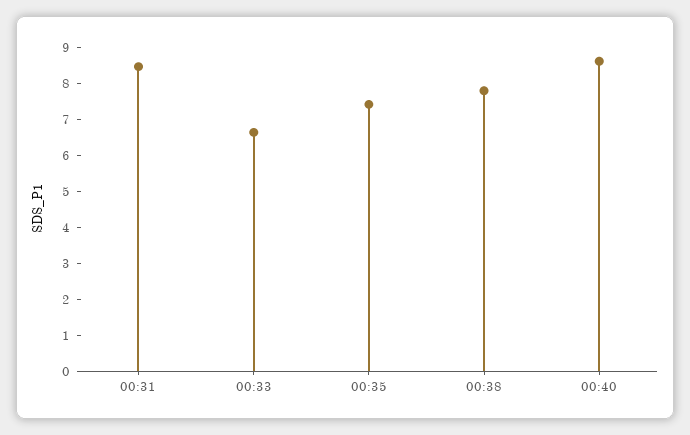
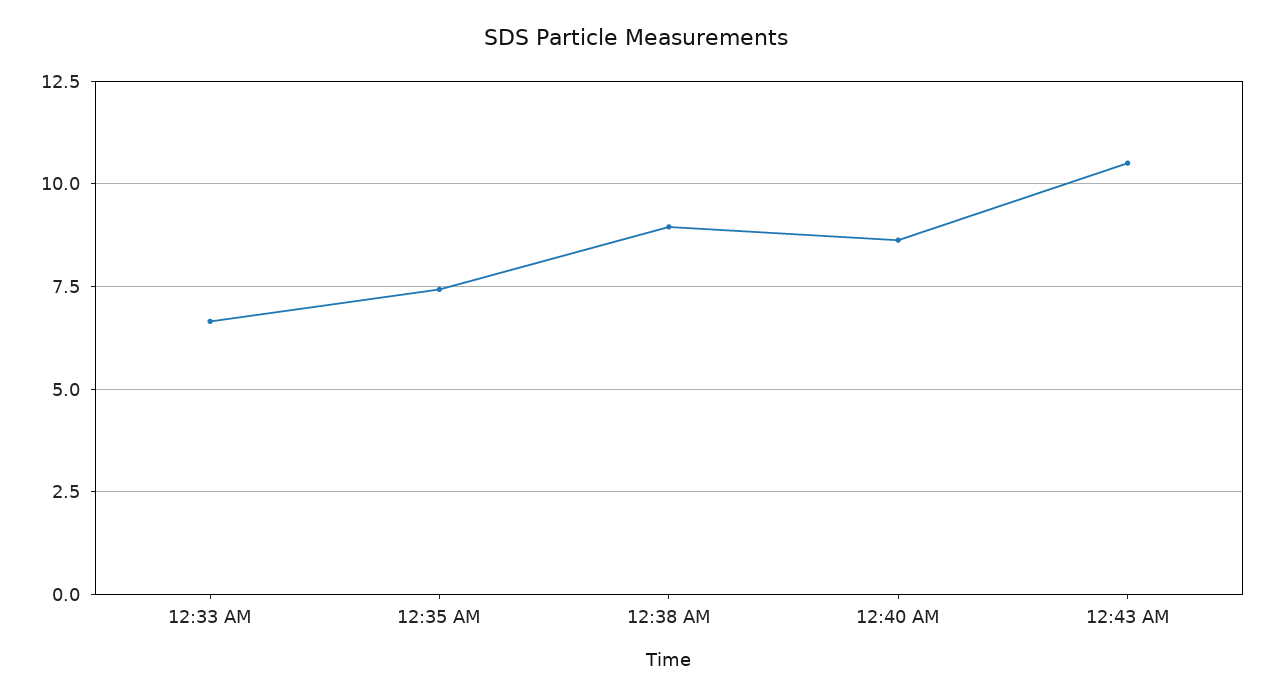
00:31: 8.5 -> none
00:38: 7.75 -> 9
12:43 AM: none -> 10.5

